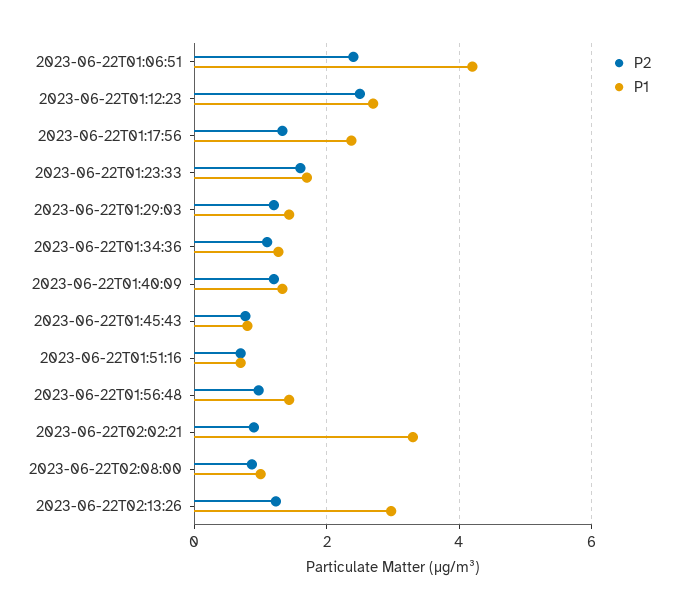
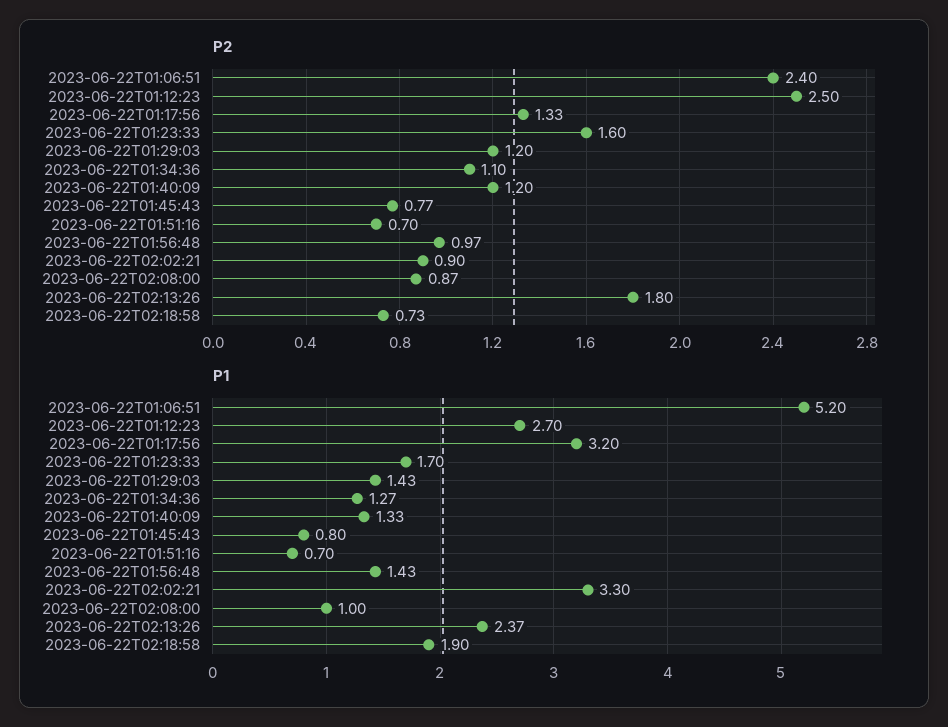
P1, 2023-06-22T01:06:51: 4.2 -> 5.2
P1, 2023-06-22T01:17:56: 2.4 -> 3.2
P2, 2023-06-22T02:13:26: 1.2 -> 1.8
P1, 2023-06-22T02:13:26: 3 -> 2.37
P2, 2023-06-22T02:18:58: none -> 0.73
P1, 2023-06-22T02:18:58: none -> 1.9

